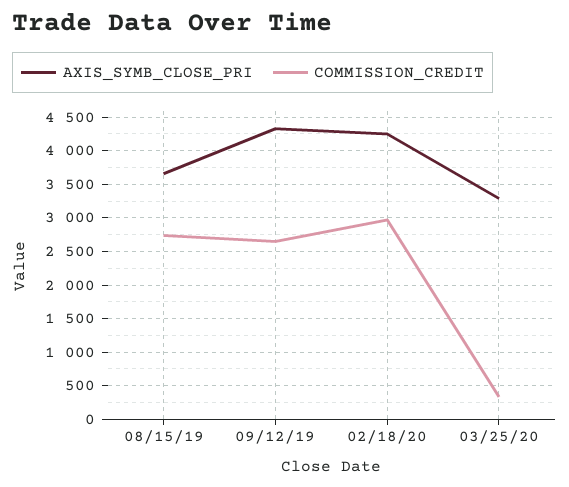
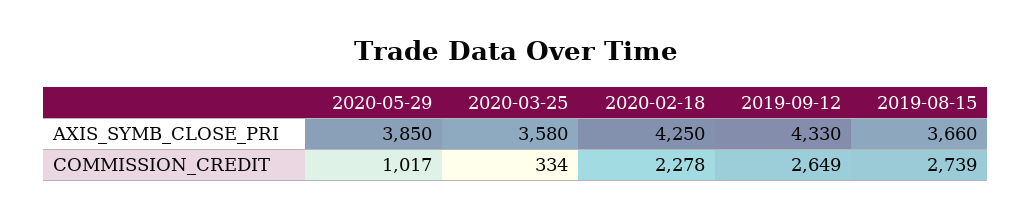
COMMISSION_CREDIT, 02/18/20: 3000 -> 2278
AXIS_SYMB_CLOSE_PRI, 03/25/20: 3300 -> 3580
AXIS_SYMB_CLOSE_PRI, 2020-05-29: none -> 3850
COMMISSION_CREDIT, 2020-05-29: none -> 1017

